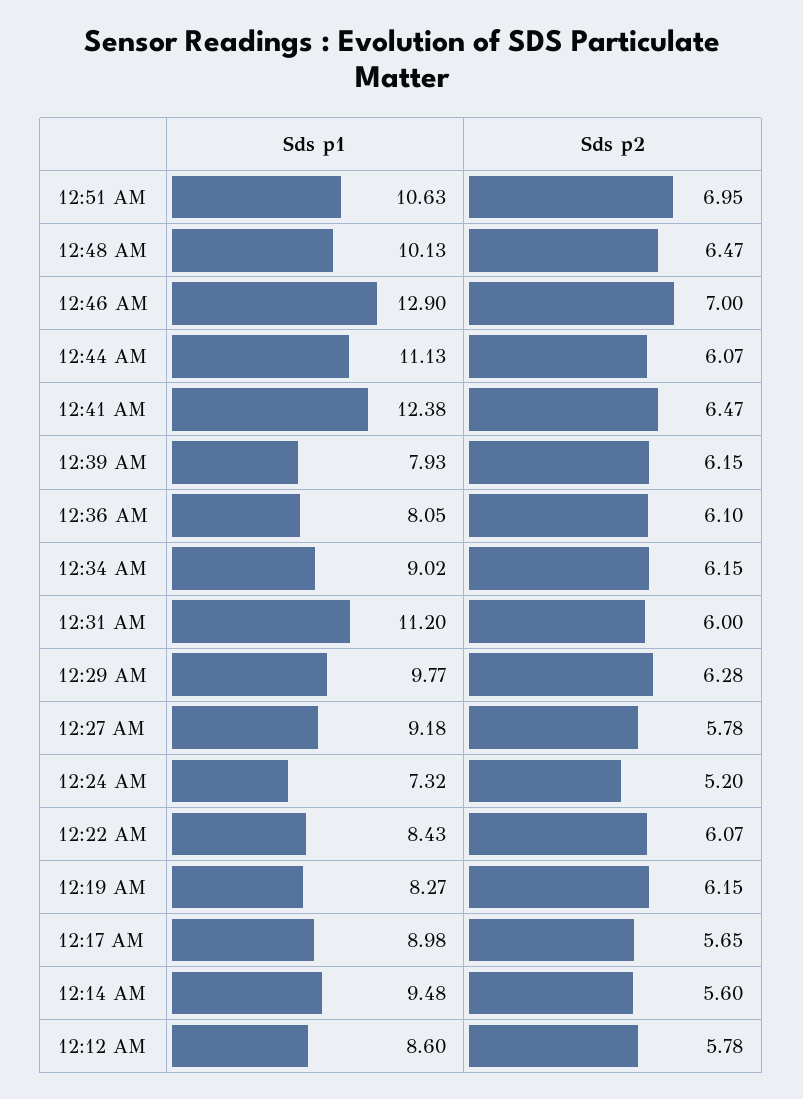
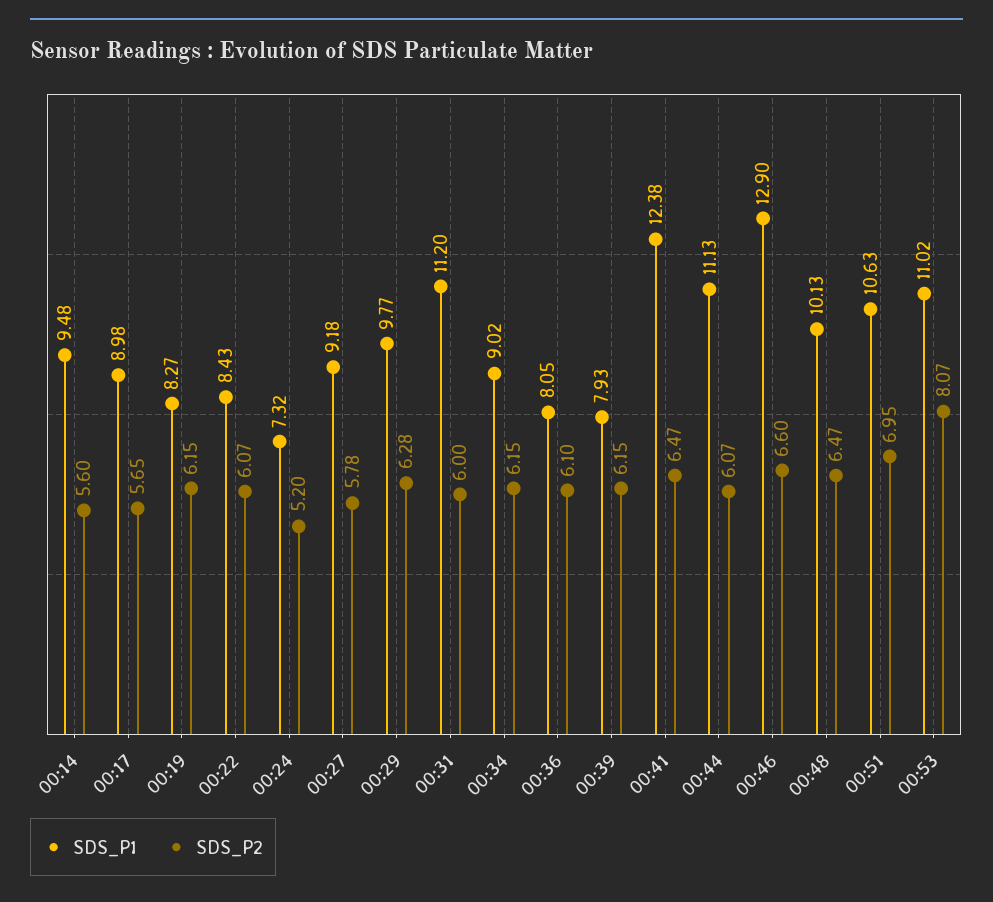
Sds p2, 12:46 AM: 7 -> 6.6
Sds p1, 12:12 AM: 8.6 -> none
Sds p2, 12:12 AM: 5.78 -> none
Sds p1, 00:53: none -> 11.02
Sds p2, 00:53: none -> 8.07

